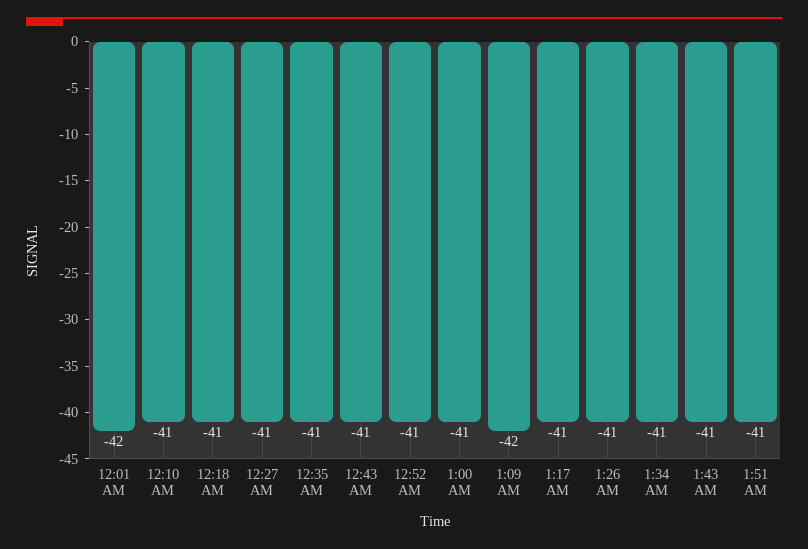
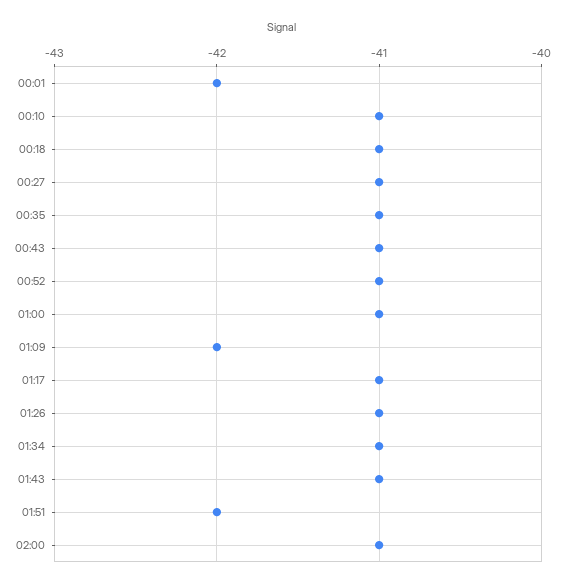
1:51 AM: -41 -> -42
02:00: none -> -41

